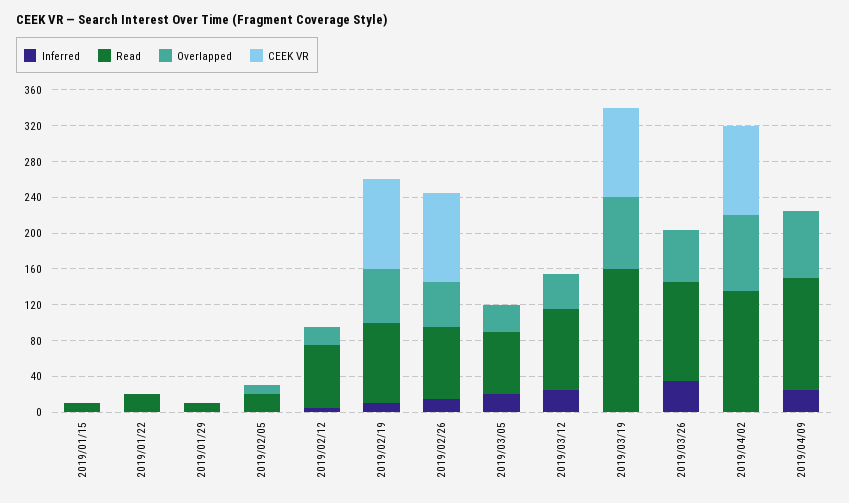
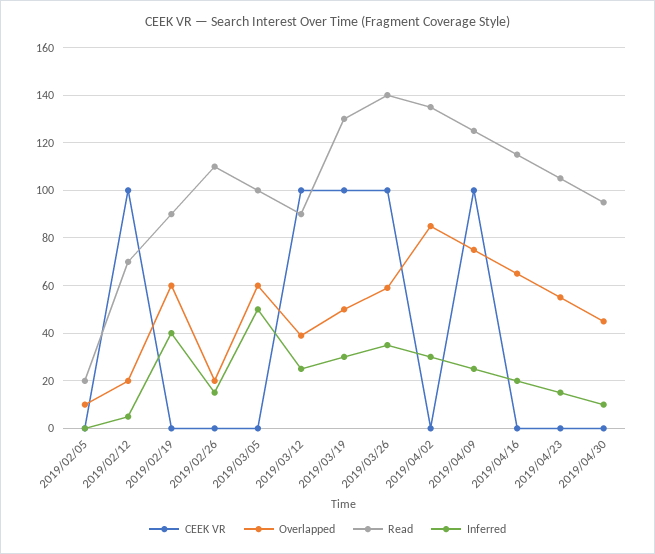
Inferred, 2019/01/15: 0 -> none
Read, 2019/01/15: 10 -> none
Overlapped, 2019/01/15: 0 -> none
CEEK VR, 2019/01/15: 0 -> none
Inferred, 2019/01/22: 0 -> none
Read, 2019/01/22: 20 -> none
Overlapped, 2019/01/22: 0 -> none
CEEK VR, 2019/01/22: 0 -> none
Inferred, 2019/01/29: 0 -> none
Read, 2019/01/29: 10 -> none
Overlapped, 2019/01/29: 0 -> none
CEEK VR, 2019/01/29: 0 -> none
CEEK VR, 2019/02/12: 0 -> 100
Inferred, 2019/02/19: 10 -> 40
CEEK VR, 2019/02/19: 100 -> 0
Read, 2019/02/26: 80 -> 110
Overlapped, 2019/02/26: 50 -> 20
CEEK VR, 2019/02/26: 100 -> 0
Inferred, 2019/03/05: 20 -> 50
Read, 2019/03/05: 70 -> 100
Overlapped, 2019/03/05: 30 -> 60
CEEK VR, 2019/03/12: 0 -> 100
Inferred, 2019/03/19: 0 -> 30
Read, 2019/03/19: 160 -> 130
Overlapped, 2019/03/19: 80 -> 50
Read, 2019/03/26: 110 -> 140
CEEK VR, 2019/03/26: 0 -> 100
Inferred, 2019/04/02: 0 -> 30
CEEK VR, 2019/04/02: 100 -> 0
CEEK VR, 2019/04/09: 0 -> 100
CEEK VR, 2019/04/16: none -> 0
Overlapped, 2019/04/16: none -> 65
Read, 2019/04/16: none -> 115
Inferred, 2019/04/16: none -> 20
CEEK VR, 2019/04/23: none -> 0
Overlapped, 2019/04/23: none -> 55
Read, 2019/04/23: none -> 105
Inferred, 2019/04/23: none -> 15
CEEK VR, 2019/04/30: none -> 0
Overlapped, 2019/04/30: none -> 45
Read, 2019/04/30: none -> 95
Inferred, 2019/04/30: none -> 10

